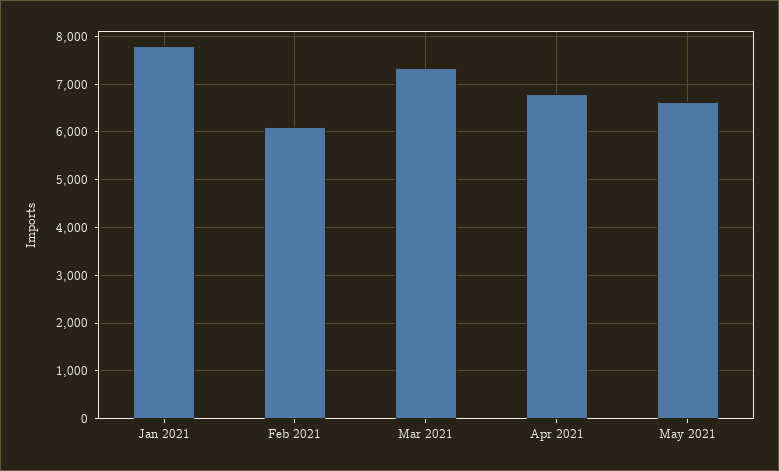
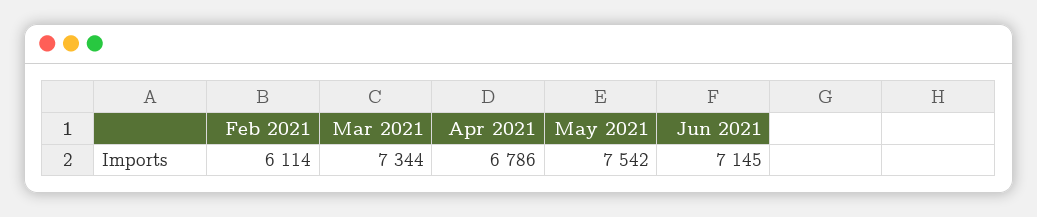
Jan 2021: 7800 -> none
May 2021: 6600 -> 7542
Jun 2021: none -> 7145

